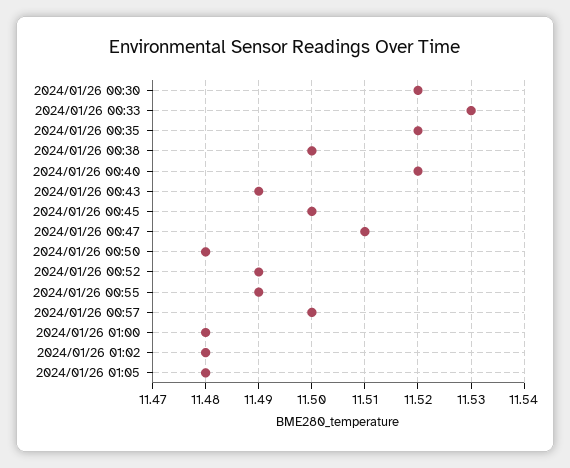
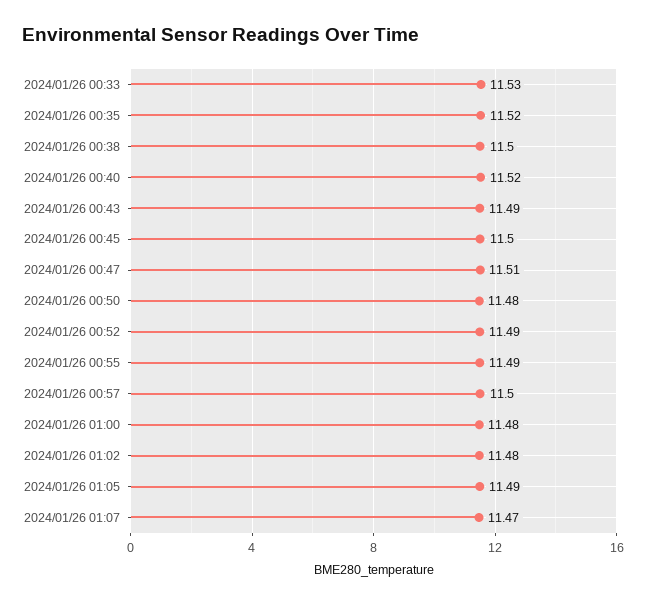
2024/01/26 00:30: 11.52 -> none
2024/01/26 01:05: 11.48 -> 11.49
2024/01/26 01:07: none -> 11.47

